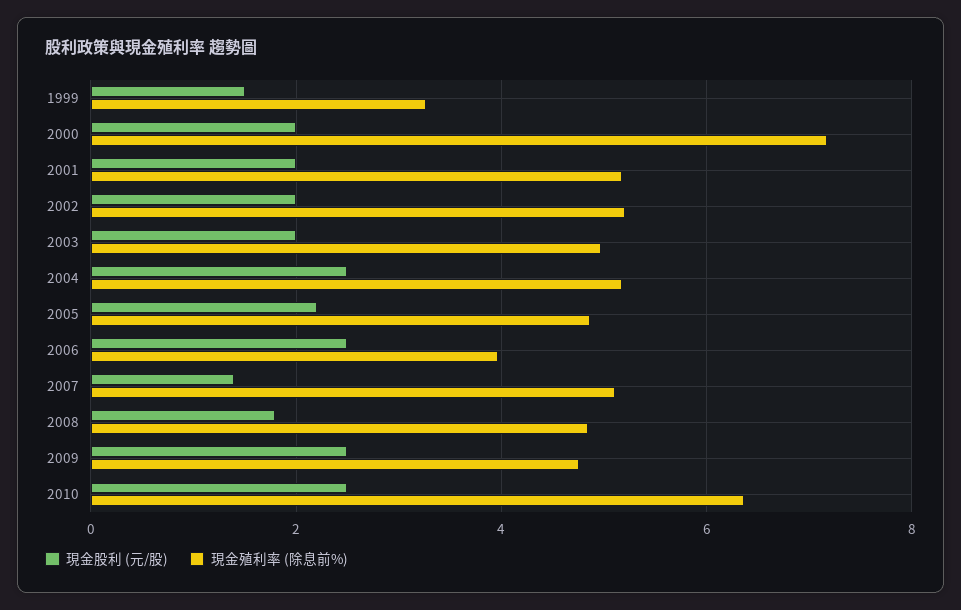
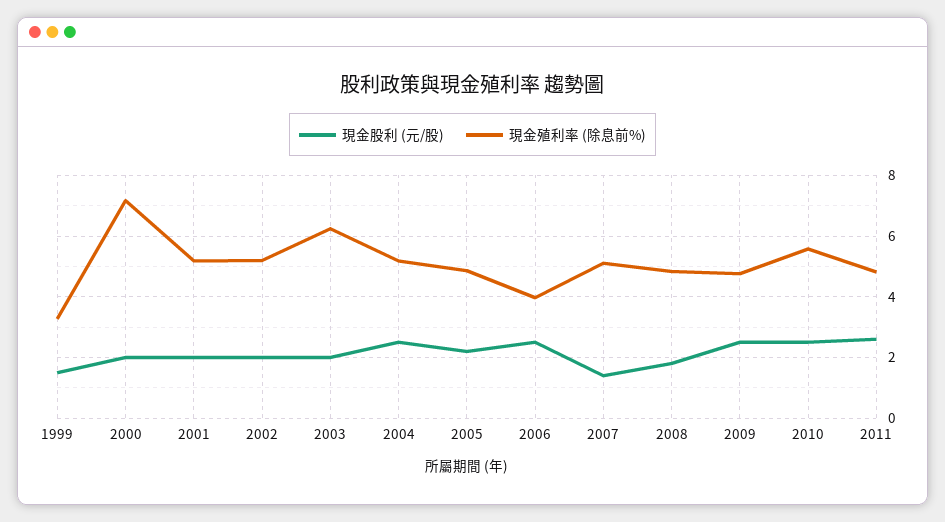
現金殖利率 (除息前%), 2003: 5 -> 6.2
現金殖利率 (除息前%), 2010: 6.4 -> 5.6
現金股利 (元/股), 2011: none -> 2.6
現金殖利率 (除息前%), 2011: none -> 4.8

